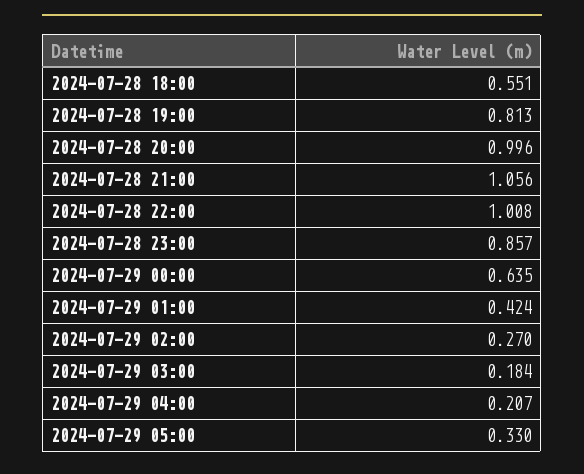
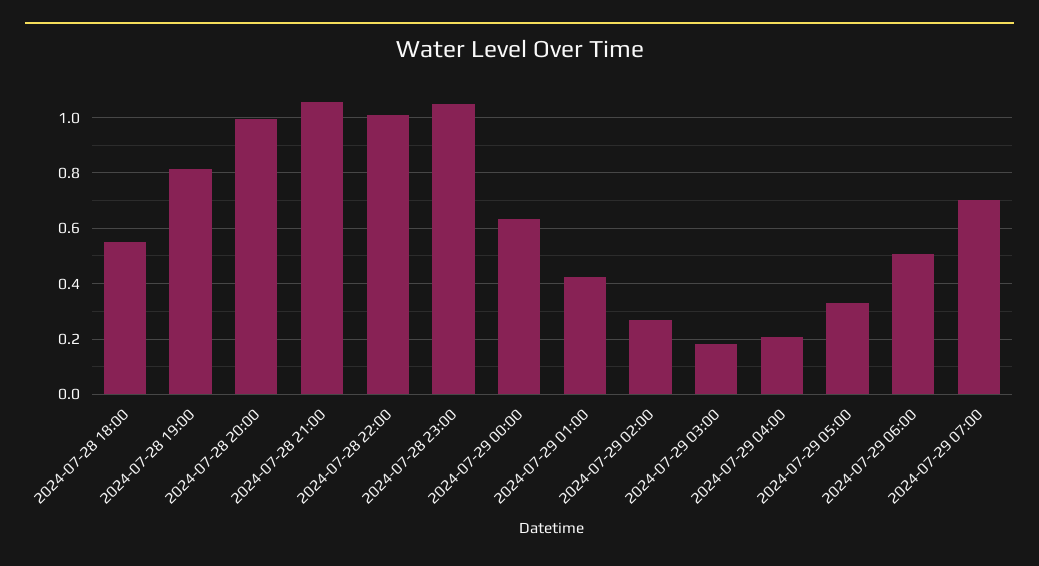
2024-07-28 23:00: 0.857 -> 1.05
2024-07-29 06:00: none -> 0.5
2024-07-29 07:00: none -> 0.7

